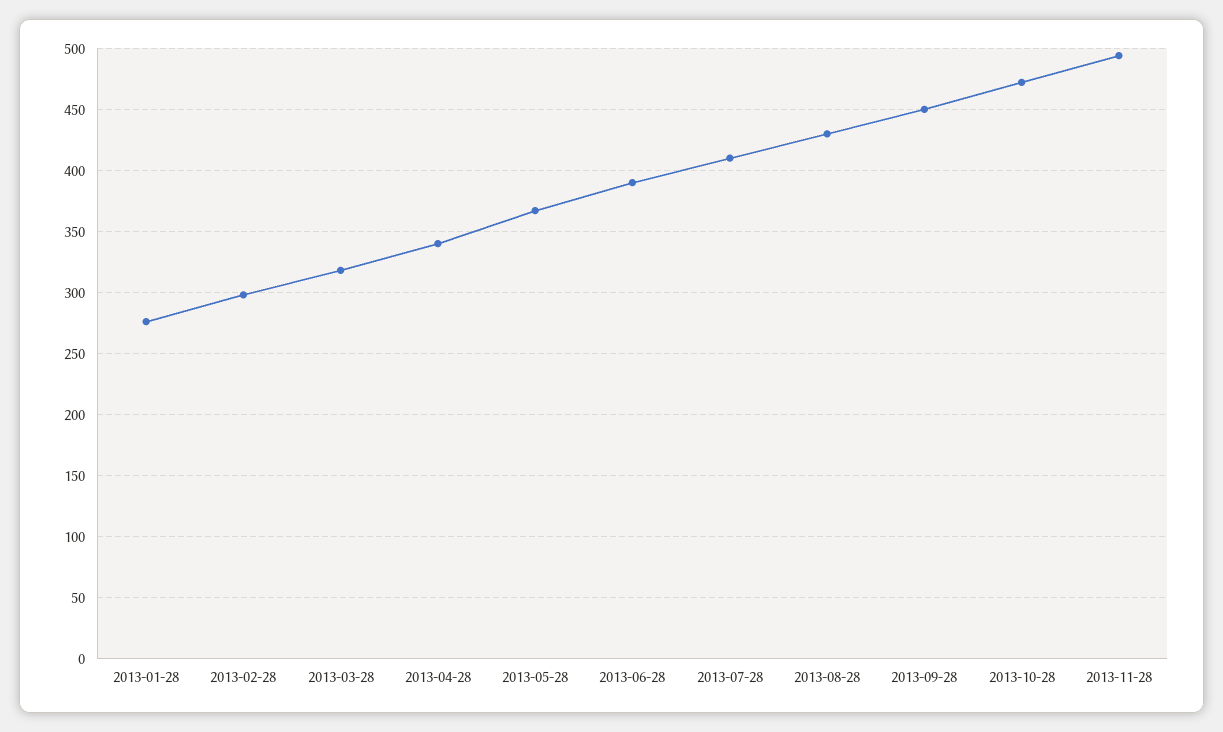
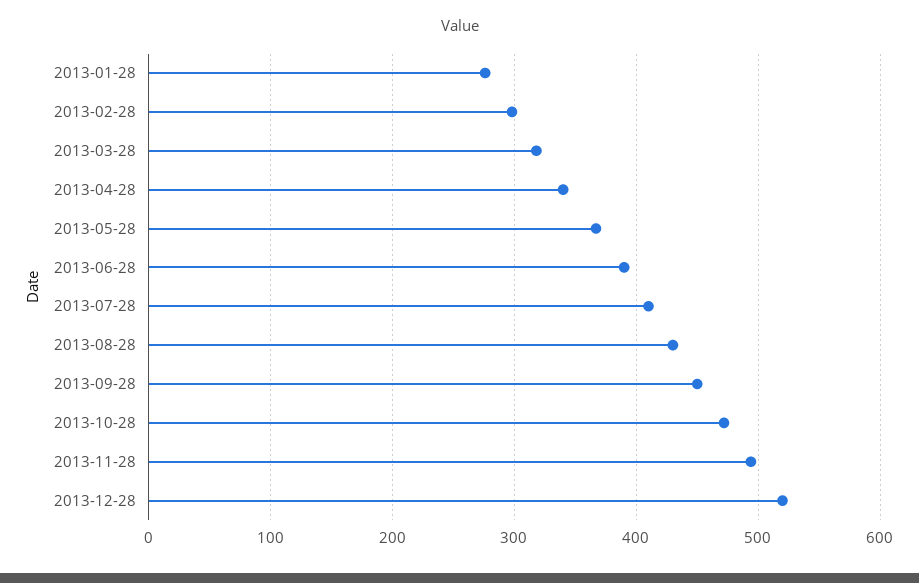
2013-12-28: none -> 520

